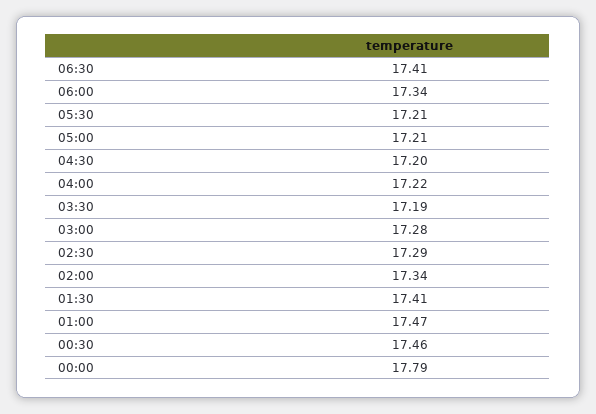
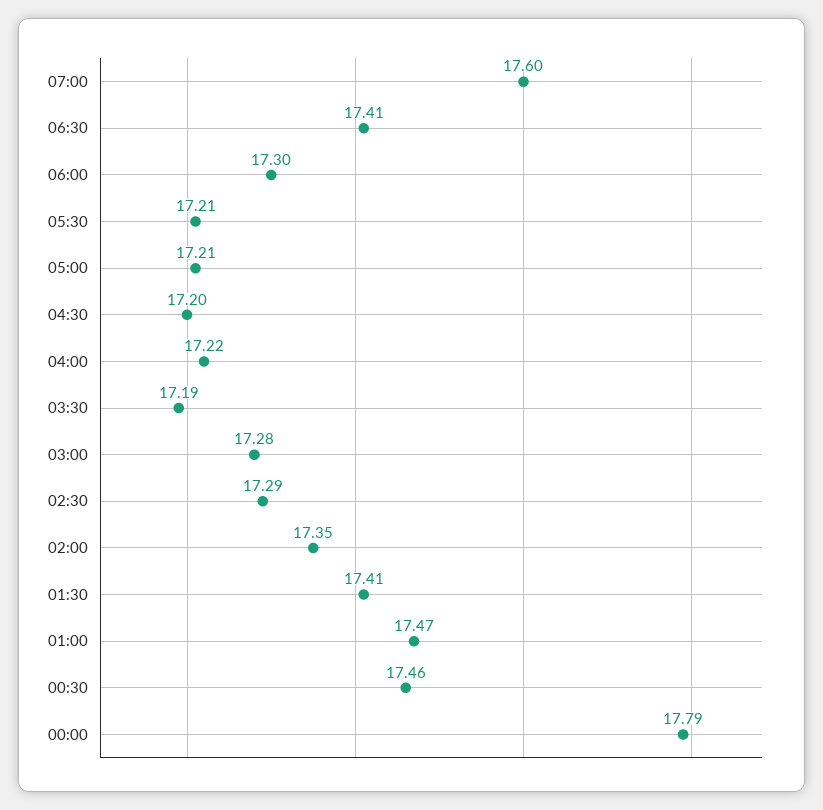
06:00: 17.34 -> 17.3
02:00: 17.34 -> 17.35
07:00: none -> 17.6

